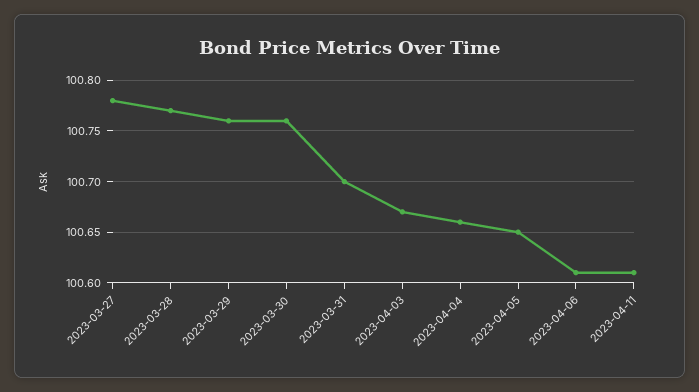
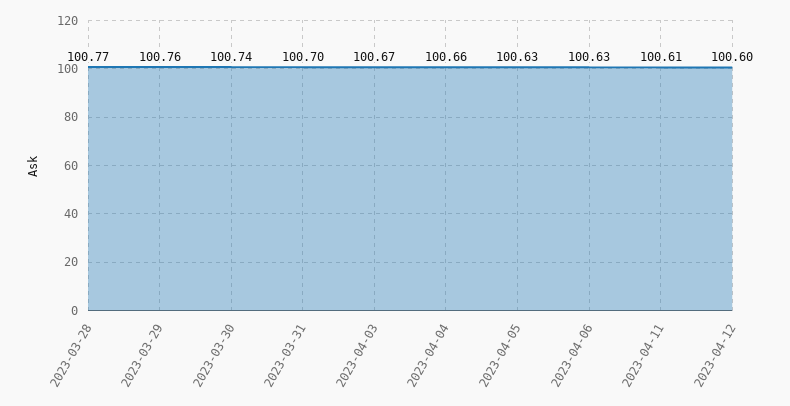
2023-03-27: 100.78 -> none
2023-03-30: 100.76 -> 100.74
2023-04-05: 100.65 -> 100.63
2023-04-06: 100.61 -> 100.63
2023-04-12: none -> 100.6

